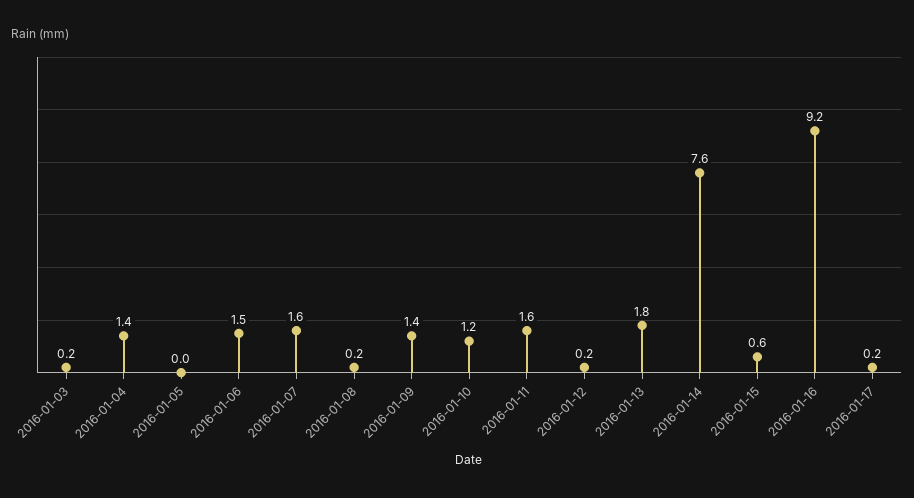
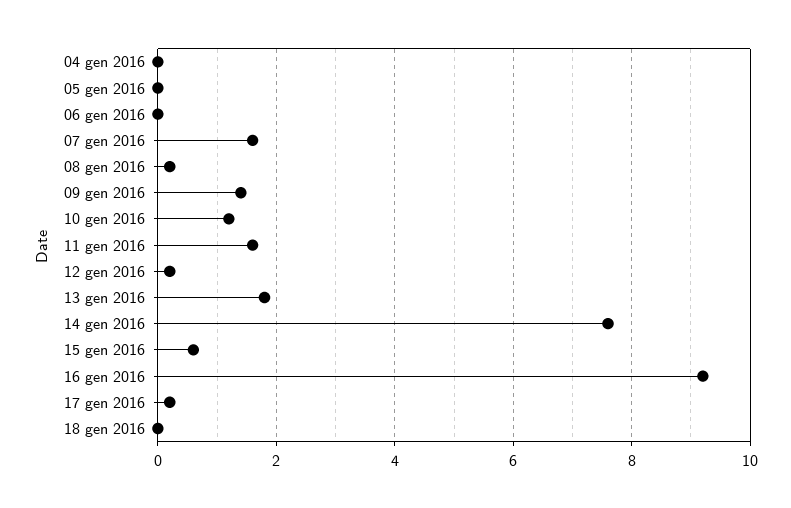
2016-01-03: 0.2 -> none
2016-01-04: 1.4 -> 0
2016-01-06: 1.5 -> 0
18 gen 2016: none -> 0

